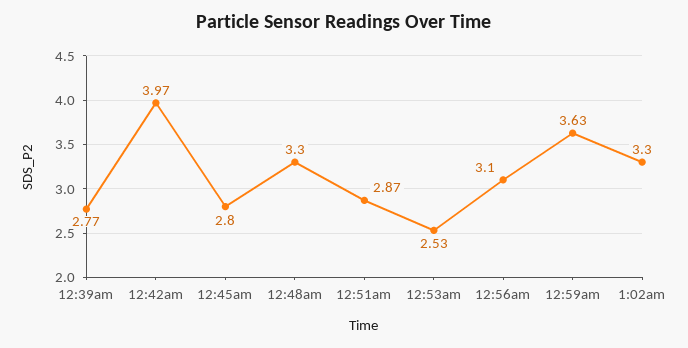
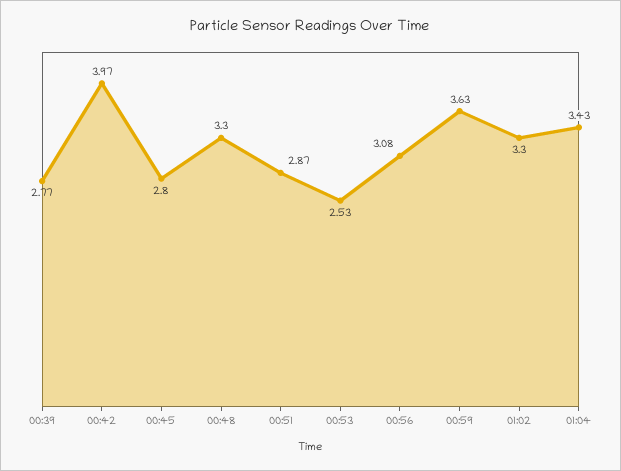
12:56am: 3.1 -> 3.08
01:04: none -> 3.43

